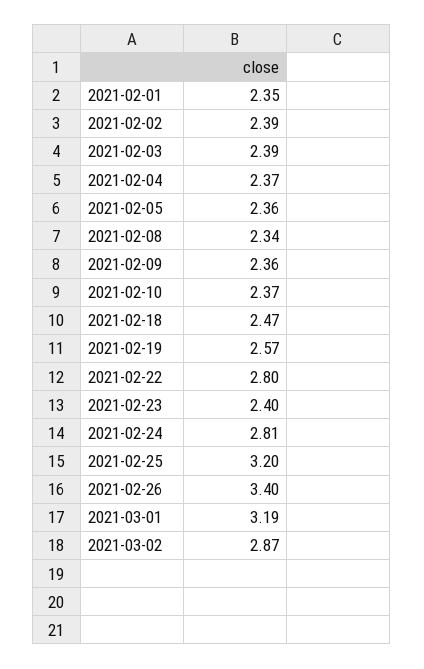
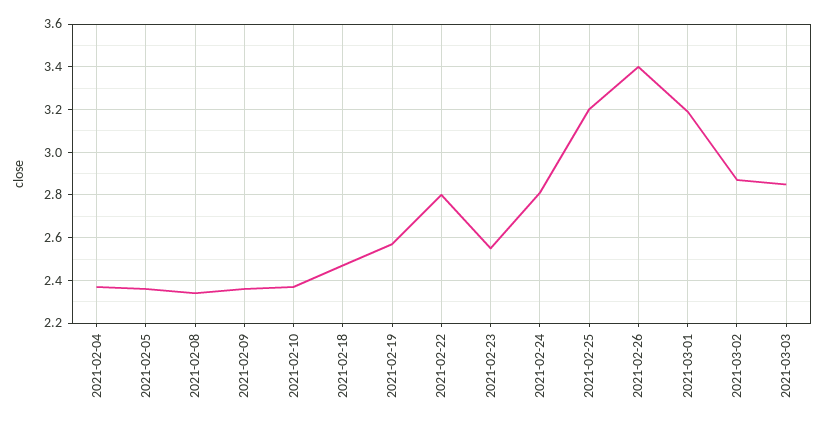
2021-02-01: 2.35 -> none
2021-02-02: 2.39 -> none
2021-02-03: 2.39 -> none
2021-02-23: 2.4 -> 2.55
2021-03-03: none -> 2.85

